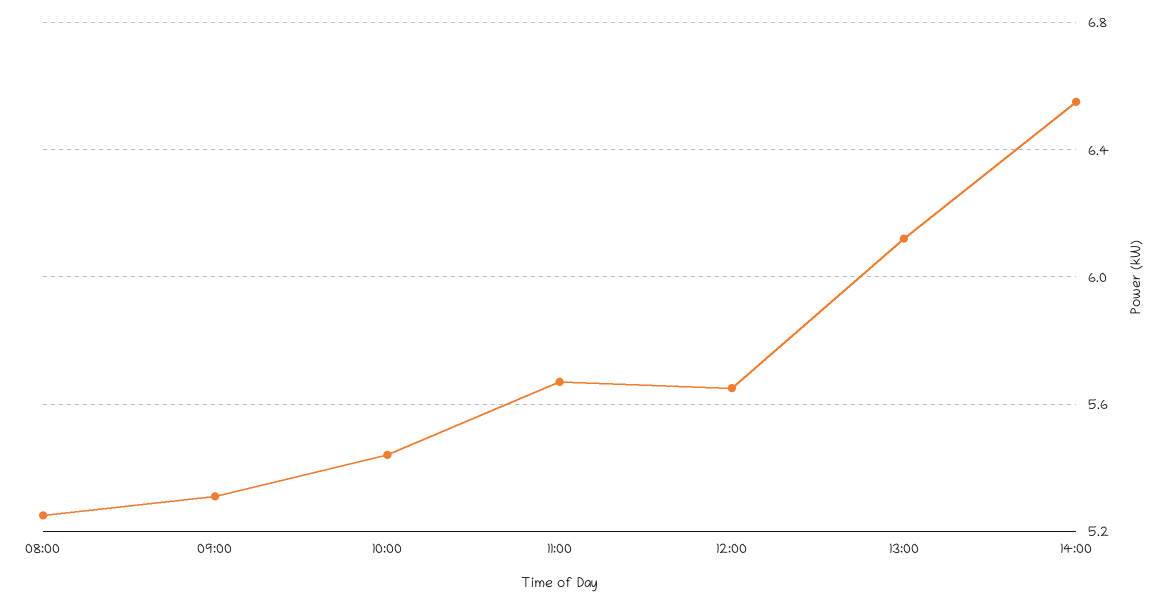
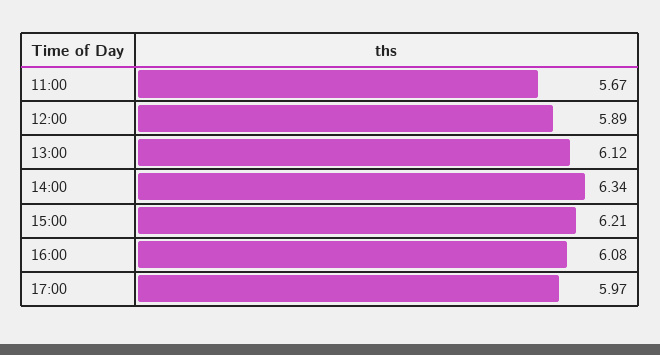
08:00: 5.25 -> none
09:00: 5.3 -> none
10:00: 5.45 -> none
12:00: 5.65 -> 5.89
14:00: 6.55 -> 6.34
15:00: none -> 6.21
16:00: none -> 6.08
17:00: none -> 5.97

